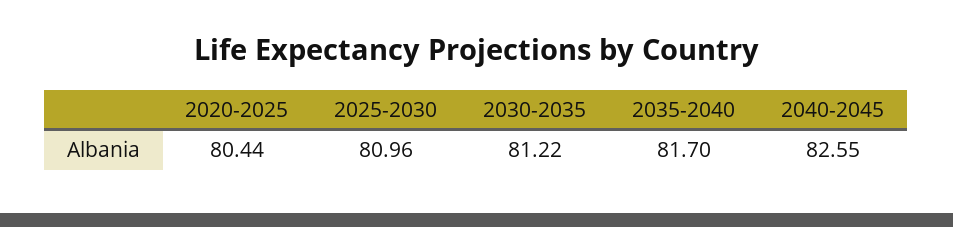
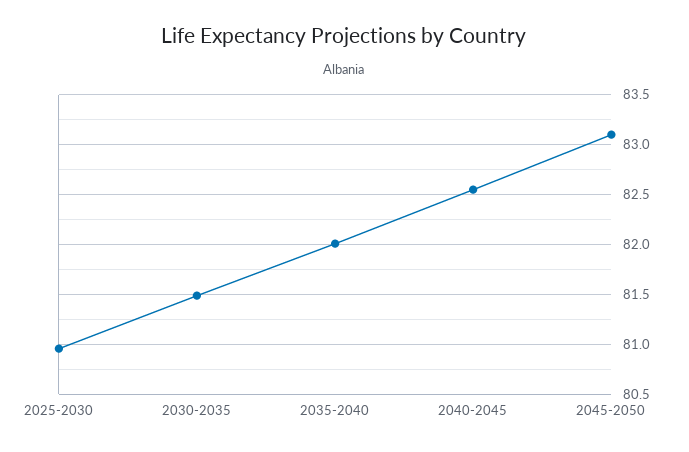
2020-2025: 80.44 -> none
2030-2035: 81.22 -> 81.5
2035-2040: 81.7 -> 82
2045-2050: none -> 83.1

